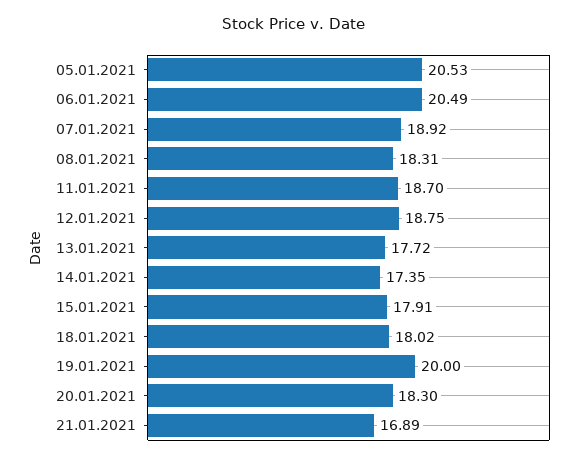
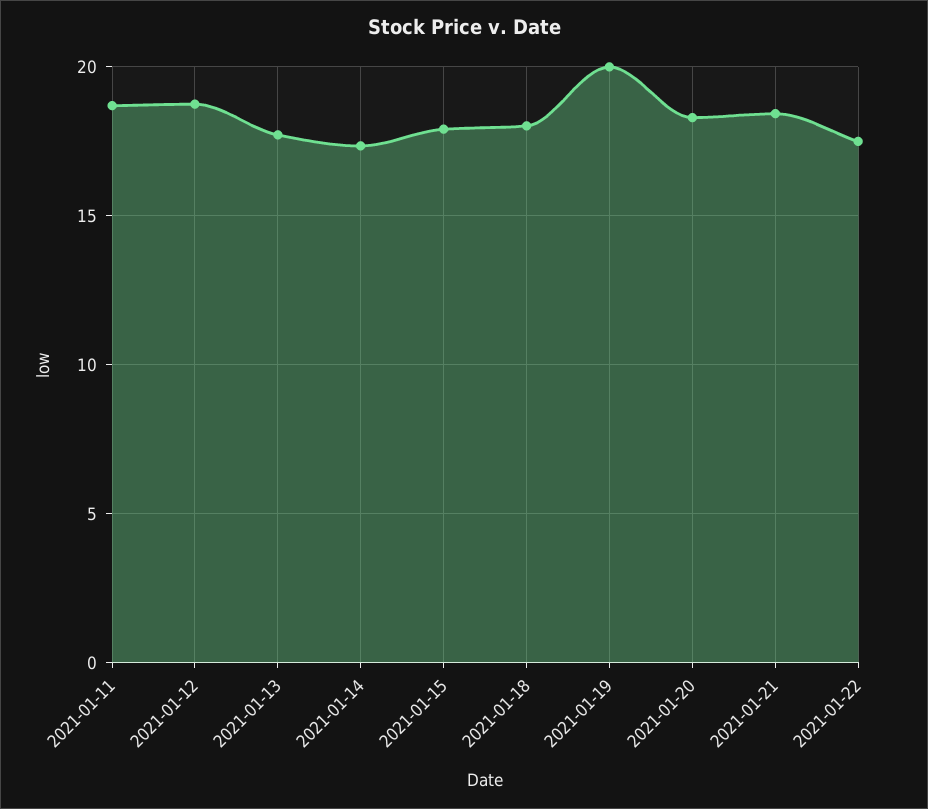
05.01.2021: 20.53 -> none
06.01.2021: 20.49 -> none
07.01.2021: 18.92 -> none
08.01.2021: 18.31 -> none
21.01.2021: 16.89 -> 18.5
2021-01-22: none -> 17.5

